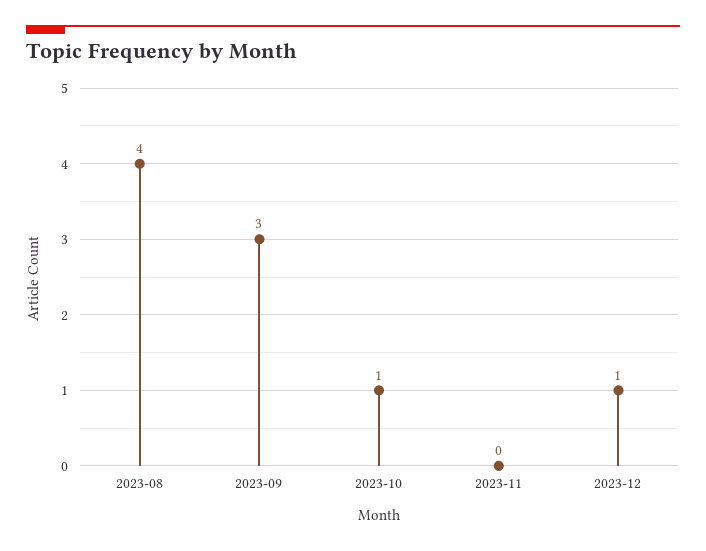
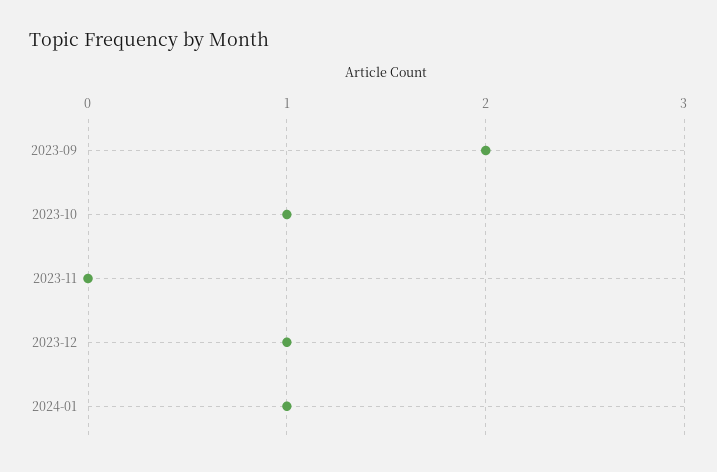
2023-08: 4 -> none
2023-09: 3 -> 2
2024-01: none -> 1

